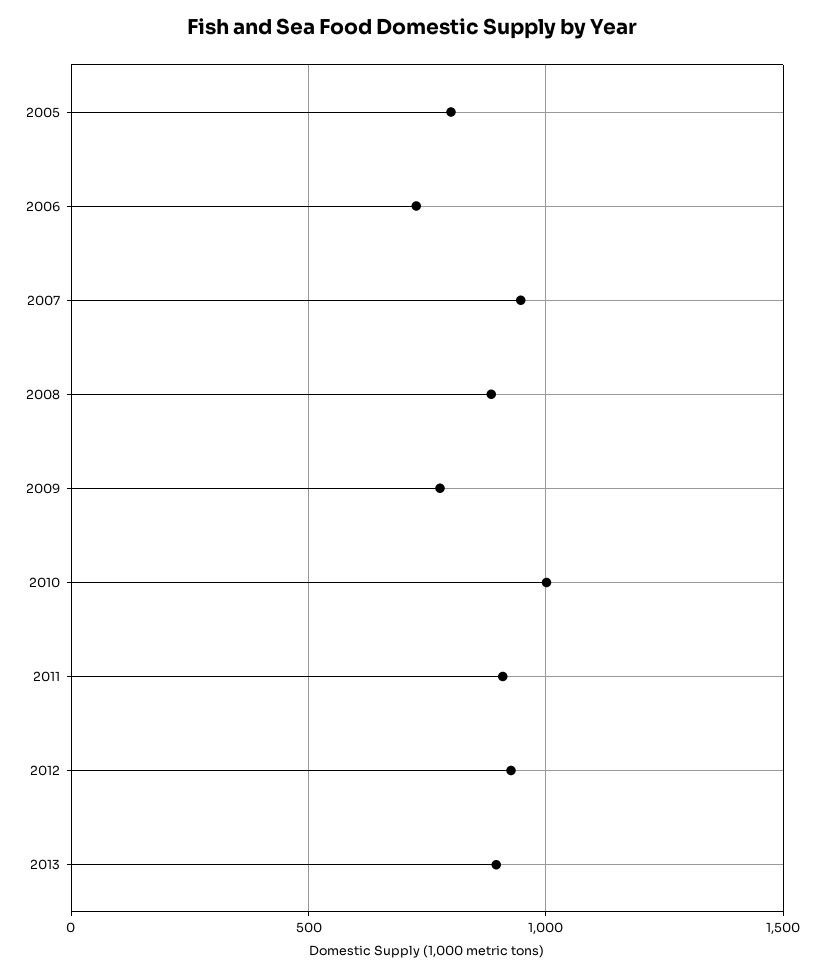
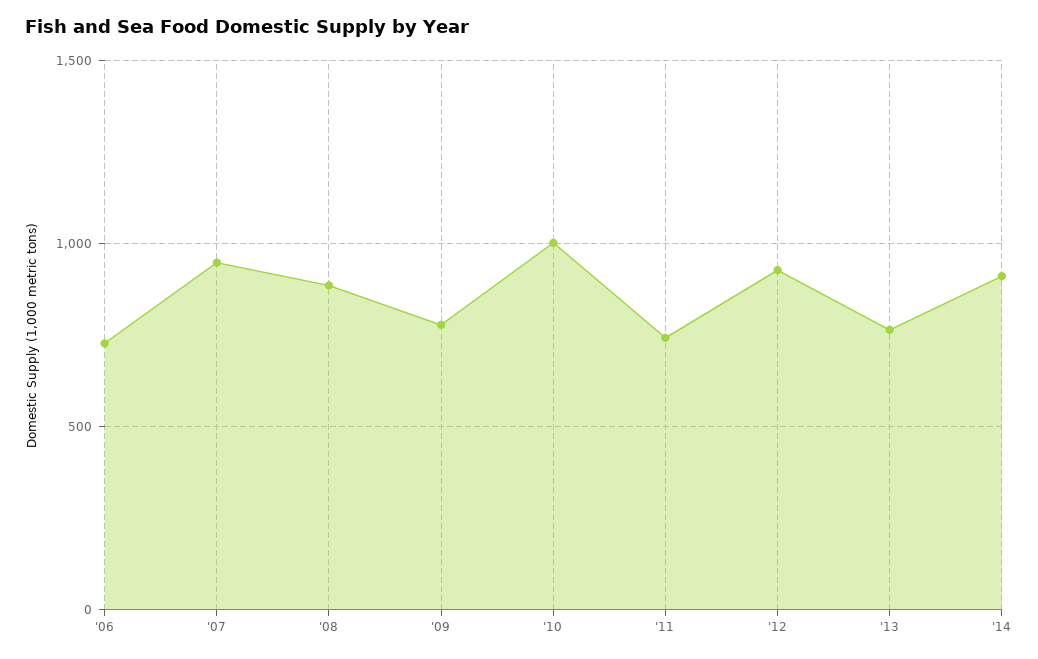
2005: 800 -> none
2011: 900 -> 750
2013: 900 -> 750
'14: none -> 900

